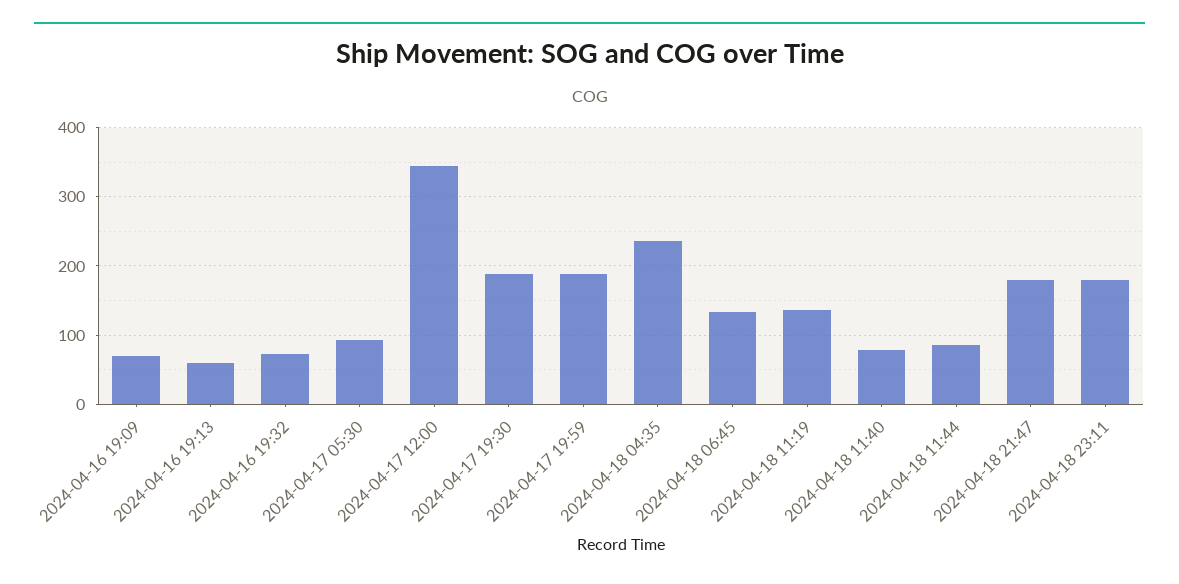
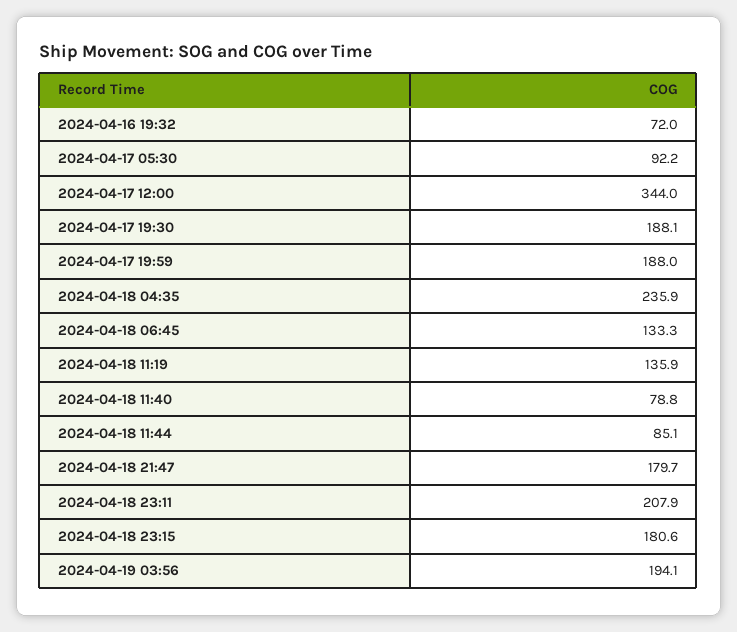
2024-04-16 19:09: 70 -> none
2024-04-16 19:13: 60 -> none
2024-04-18 23:11: 180 -> 207.9
2024-04-18 23:15: none -> 180.6
2024-04-19 03:56: none -> 194.1

